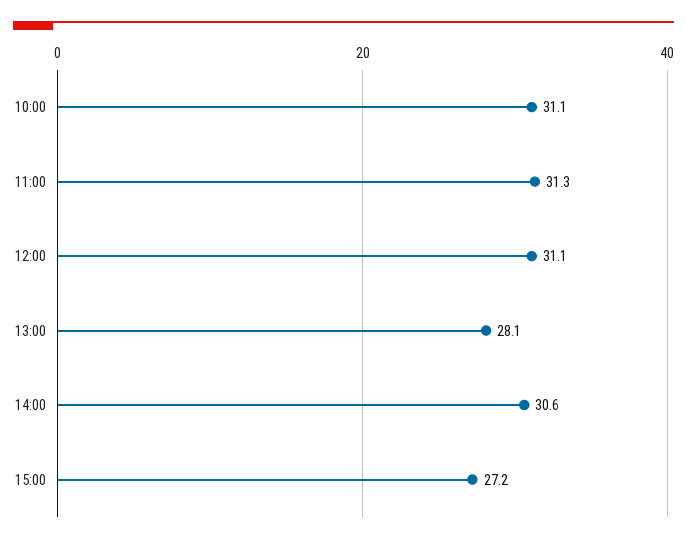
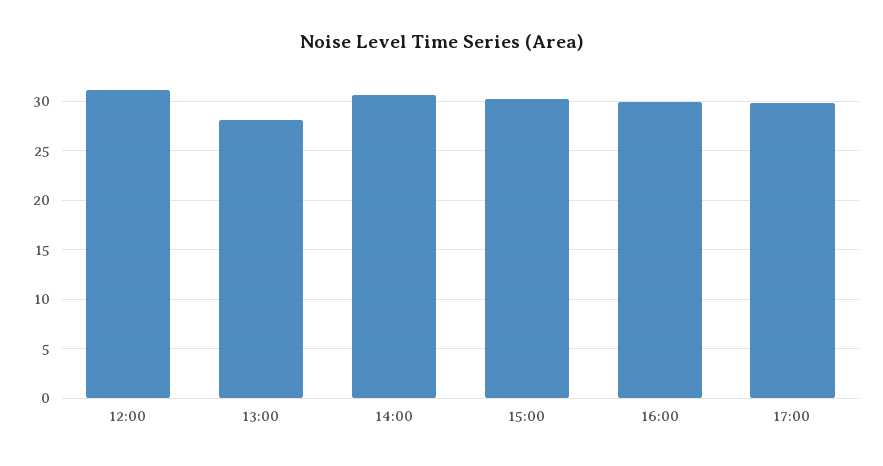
10:00: 31.1 -> none
11:00: 31.3 -> none
15:00: 27.2 -> 30
16:00: none -> 30
17:00: none -> 30

